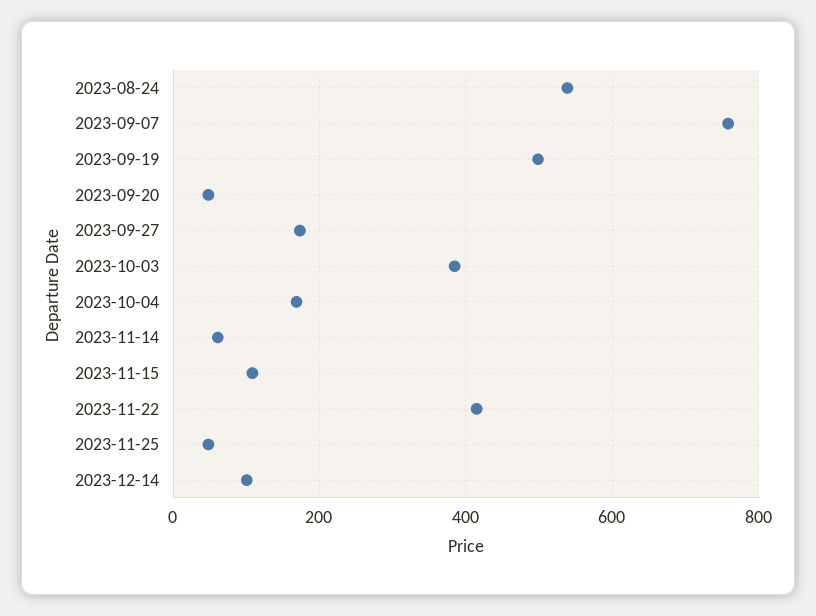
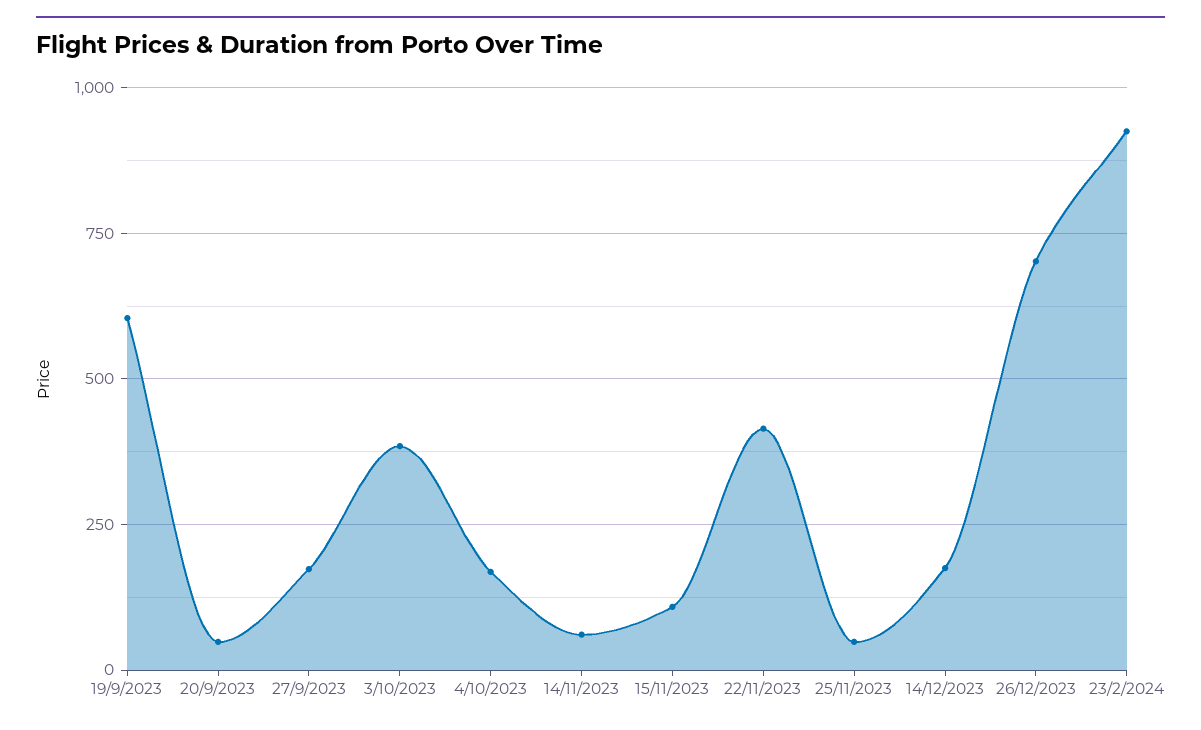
2023-08-24: 540 -> none
2023-09-07: 760 -> none
2023-09-19: 500 -> 600
2023-12-14: 100 -> 175
26/12/2023: none -> 700
23/2/2024: none -> 925

